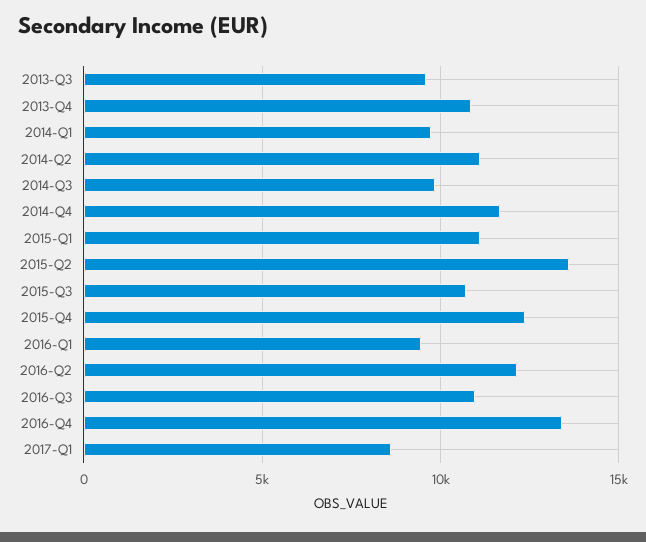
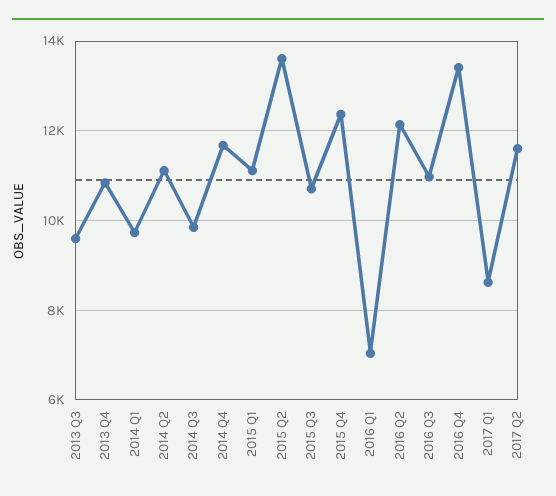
2016-Q1: 9500 -> 7000
2017 Q2: none -> 11600

